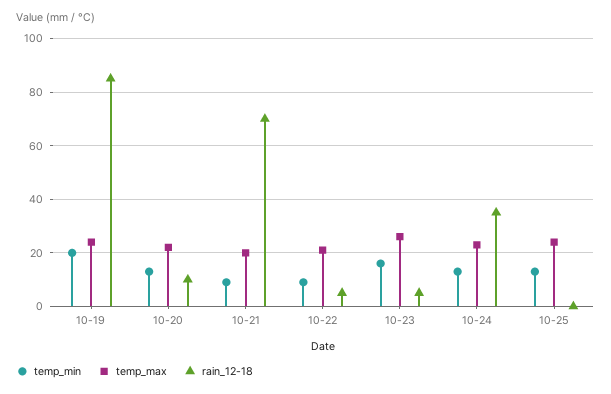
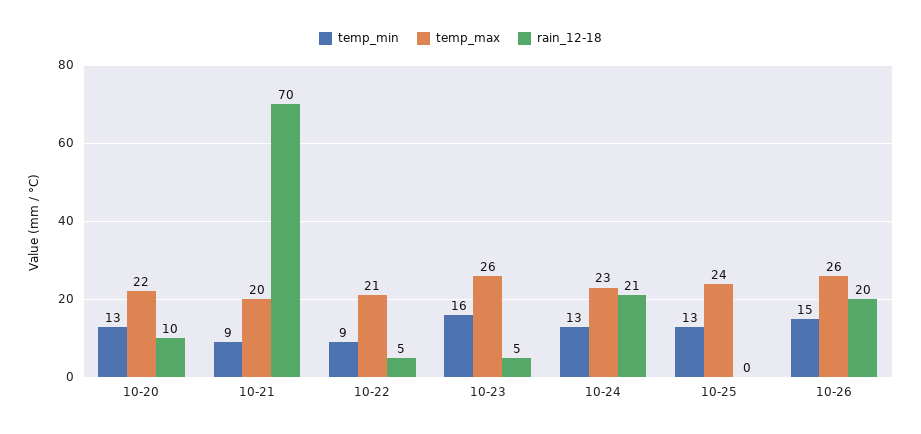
temp_min, 10-19: 20 -> none
temp_max, 10-19: 25 -> none
rain_12-18, 10-19: 85 -> none
rain_12-18, 10-24: 35 -> 21
temp_min, 10-26: none -> 15
temp_max, 10-26: none -> 26
rain_12-18, 10-26: none -> 20

